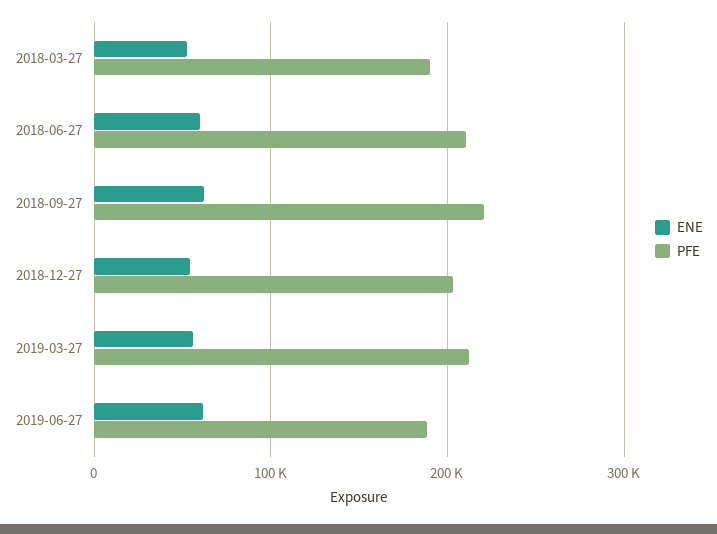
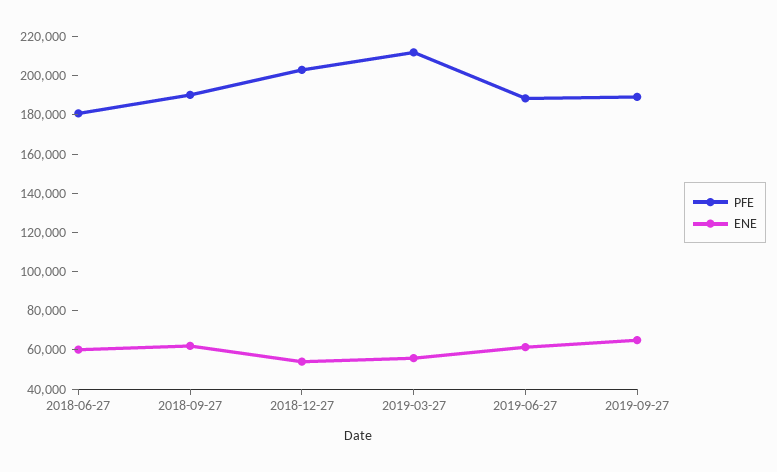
ENE, 2018-03-27: 50000 -> none
PFE, 2018-03-27: 190000 -> none
PFE, 2018-06-27: 210000 -> 180000
PFE, 2018-09-27: 220000 -> 190000
PFE, 2019-09-27: none -> 190000
ENE, 2019-09-27: none -> 65000

